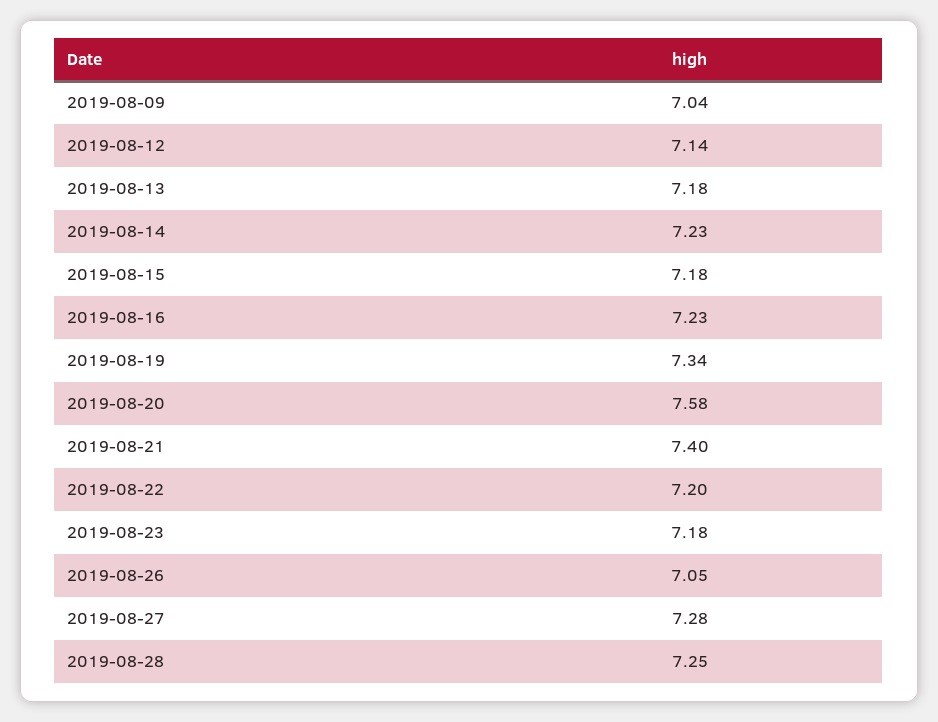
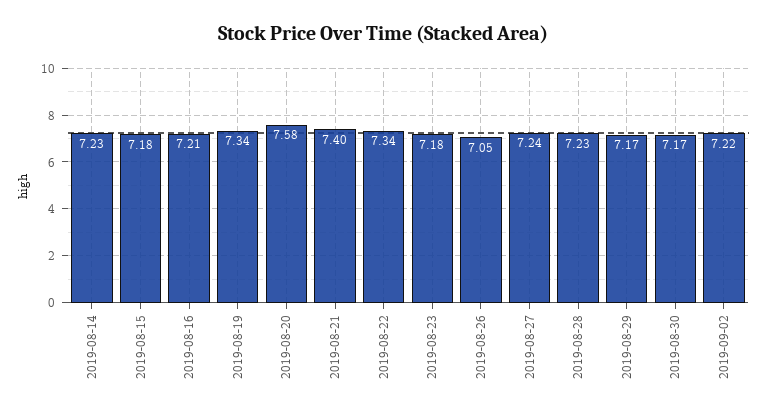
2019-08-09: 7.04 -> none
2019-08-12: 7.14 -> none
2019-08-13: 7.18 -> none
2019-08-16: 7.23 -> 7.21
2019-08-22: 7.2 -> 7.34
2019-08-27: 7.28 -> 7.24
2019-08-28: 7.25 -> 7.23
2019-08-29: none -> 7.17
2019-08-30: none -> 7.17
2019-09-02: none -> 7.22

